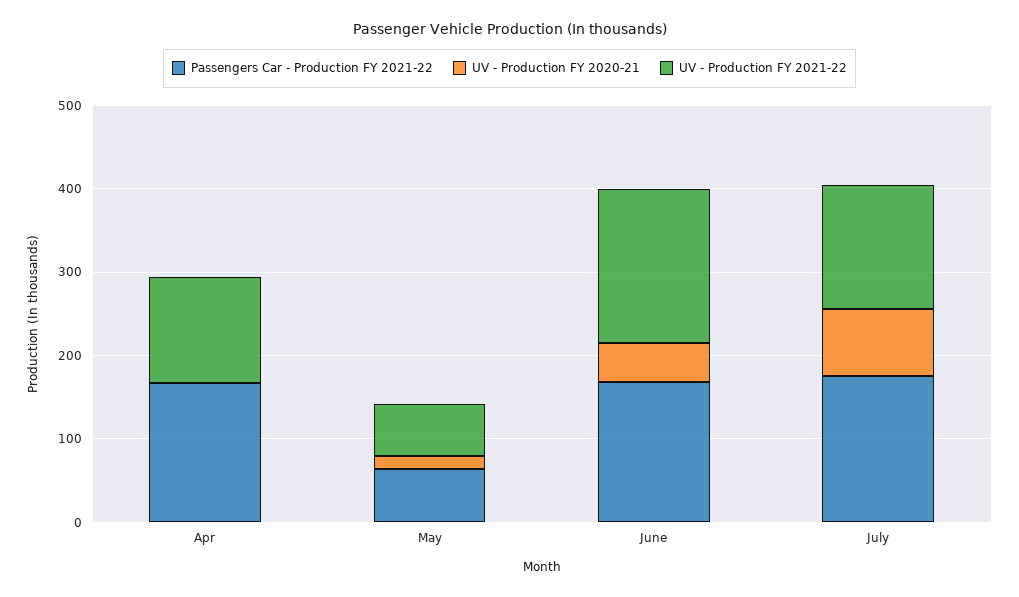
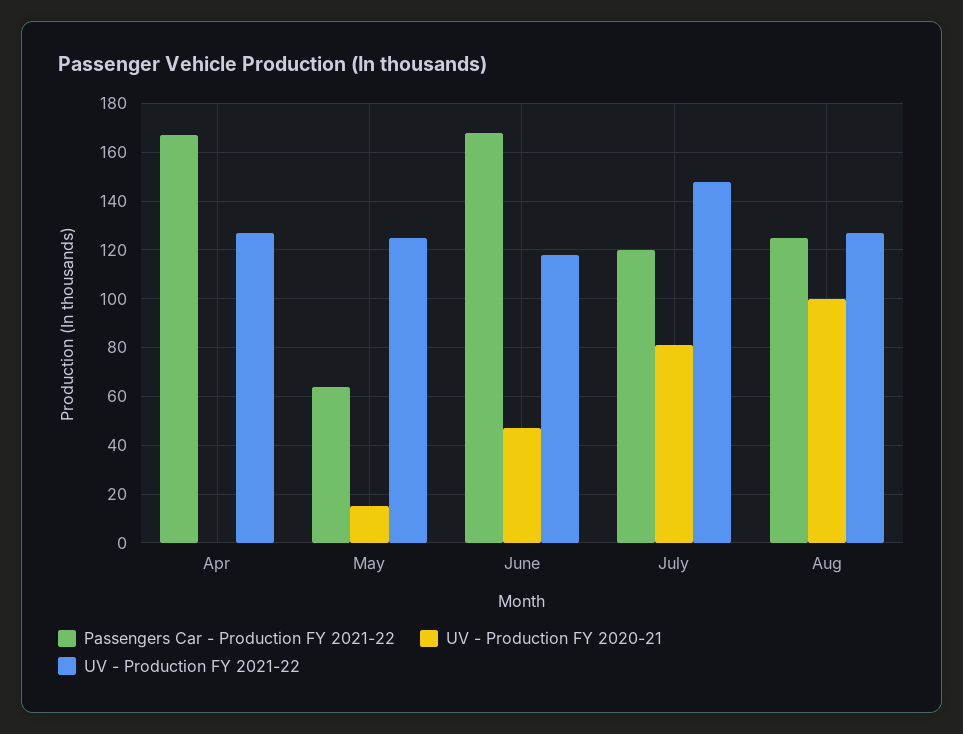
UV - Production FY 2021-22, May: 60 -> 125
UV - Production FY 2021-22, June: 180 -> 117.5
Passengers Car - Production FY 2021-22, July: 180 -> 120
Passengers Car - Production FY 2021-22, Aug: none -> 125
UV - Production FY 2020-21, Aug: none -> 100
UV - Production FY 2021-22, Aug: none -> 127.5

